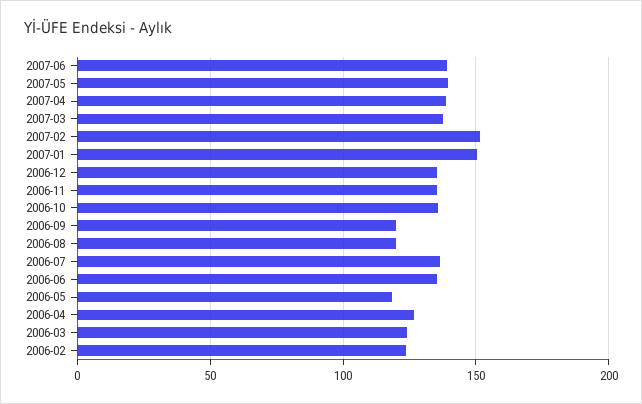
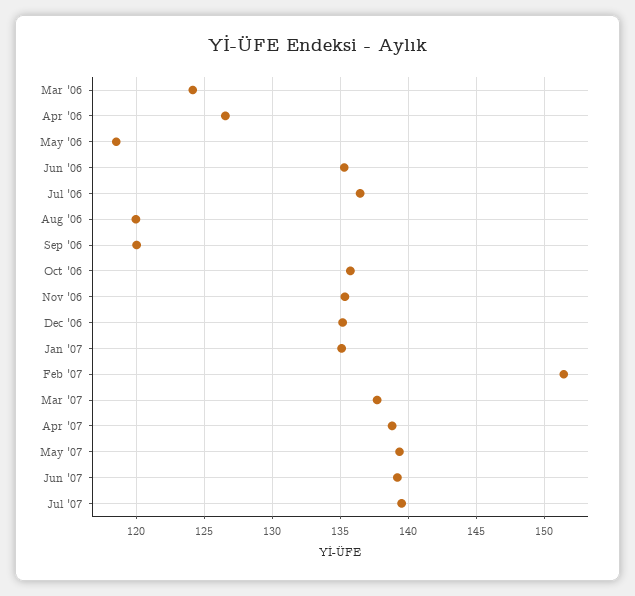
2007-01: 150 -> 135
2006-02: 125 -> none
Jul '07: none -> 139.5

